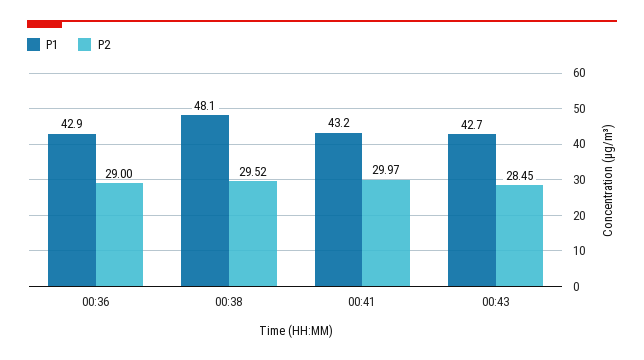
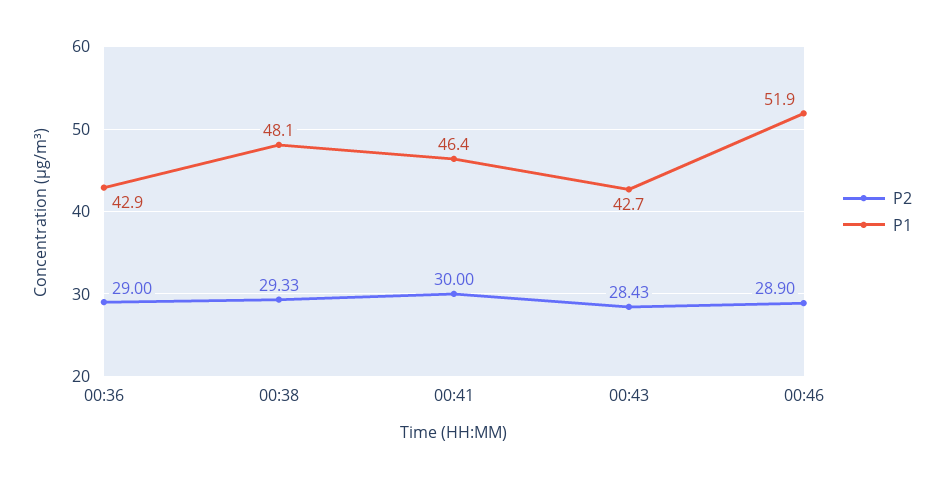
P2, 00:38: 29.52 -> 29.33
P1, 00:41: 43.2 -> 46.4
P2, 00:41: 29.97 -> 30
P2, 00:43: 28.45 -> 28.43
P2, 00:46: none -> 28.9
P1, 00:46: none -> 51.9

